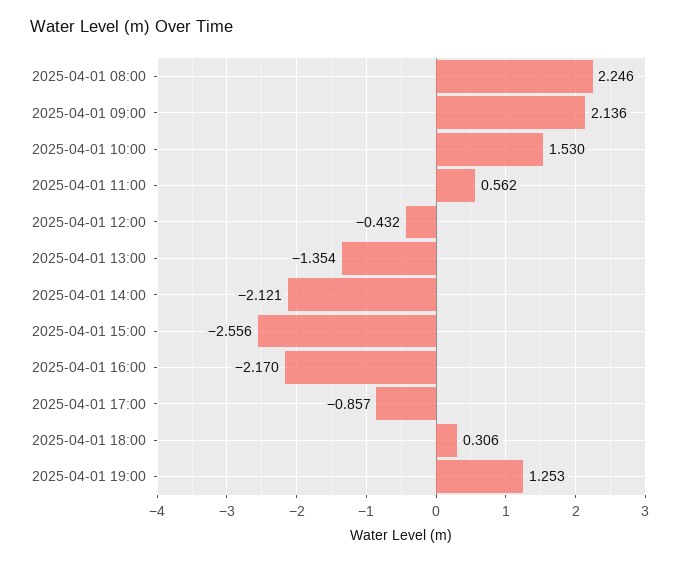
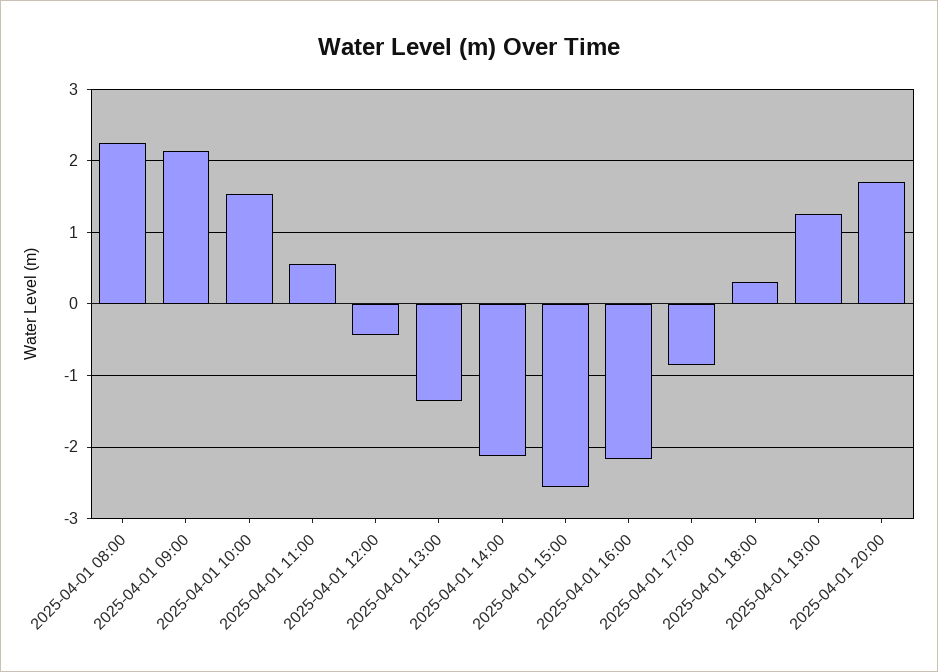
2025-04-01 20:00: none -> 1.7

